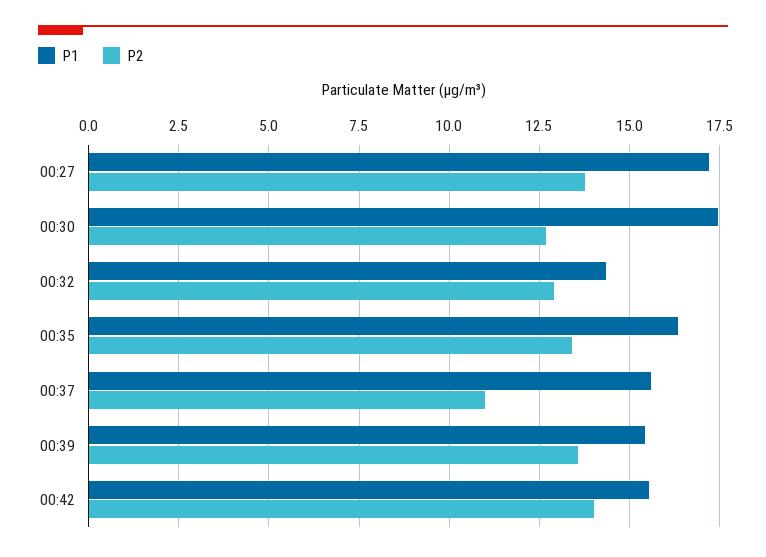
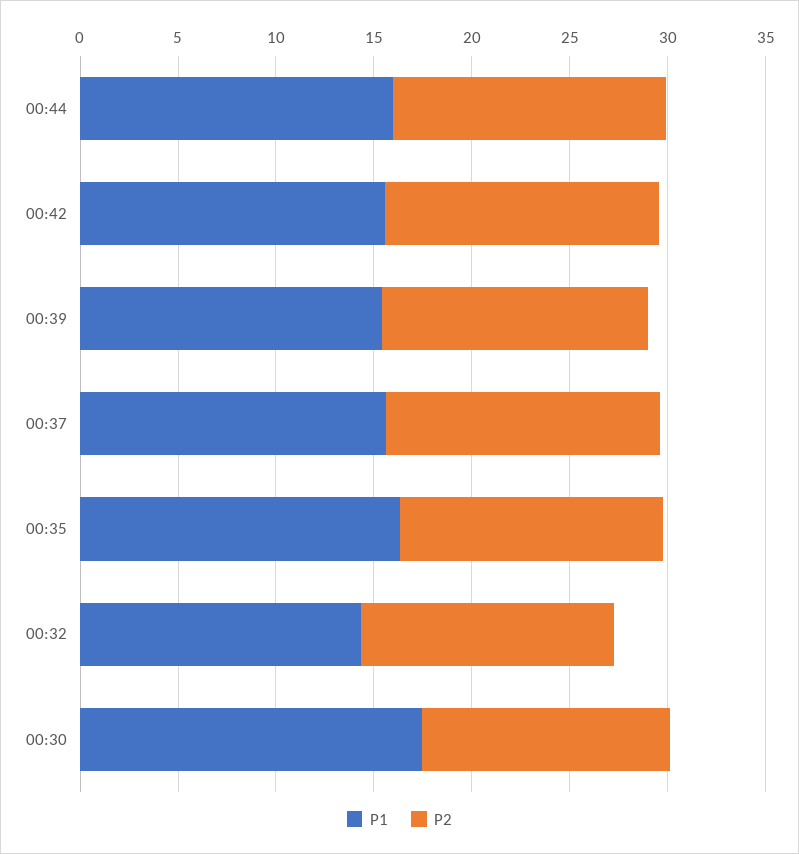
P1, 00:27: 17.25 -> none
P2, 00:27: 13.75 -> none
P2, 00:37: 11 -> 14
P1, 00:44: none -> 16
P2, 00:44: none -> 14

